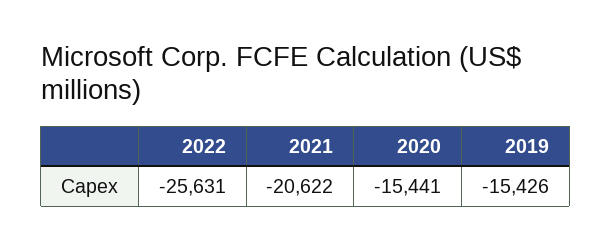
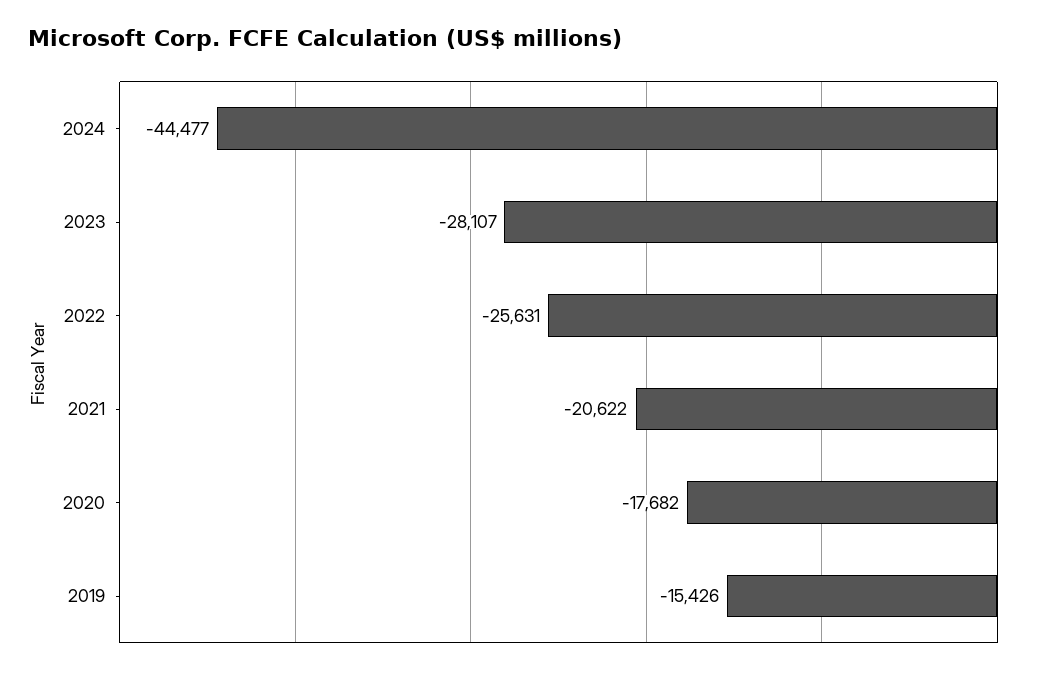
2020: -15441 -> -17682
2024: none -> -44477
2023: none -> -28107

